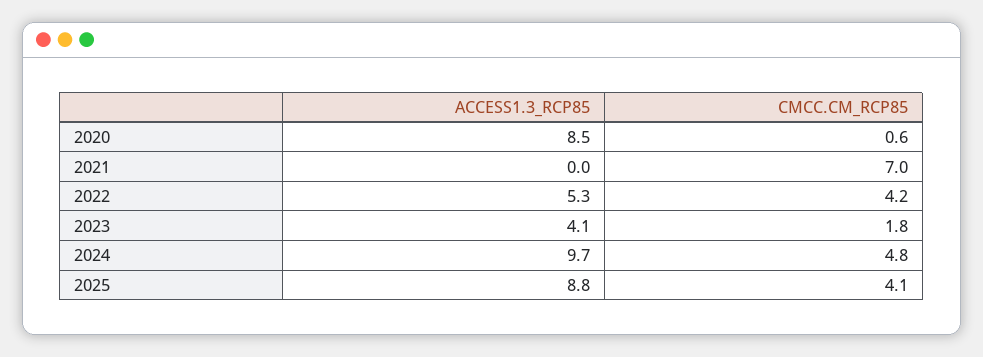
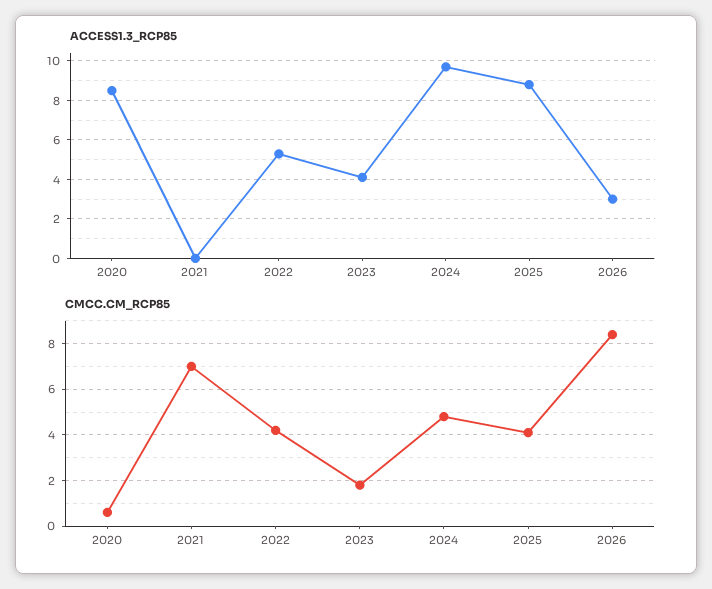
ACCESS1.3_RCP85, 2026: none -> 3
CMCC.CM_RCP85, 2026: none -> 8.5

